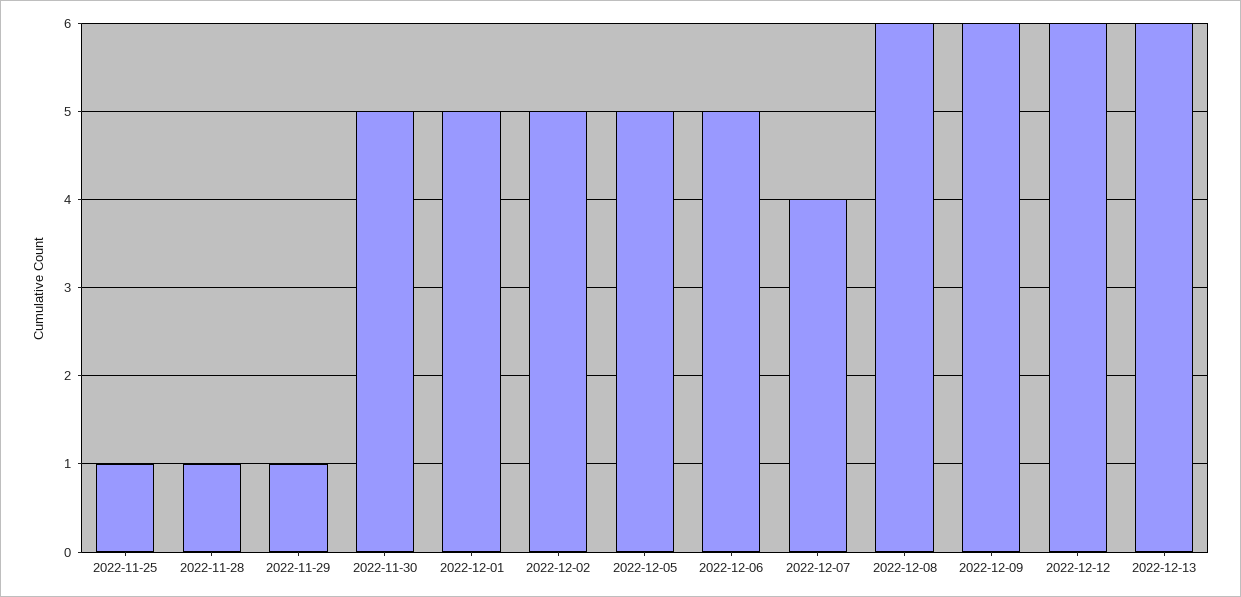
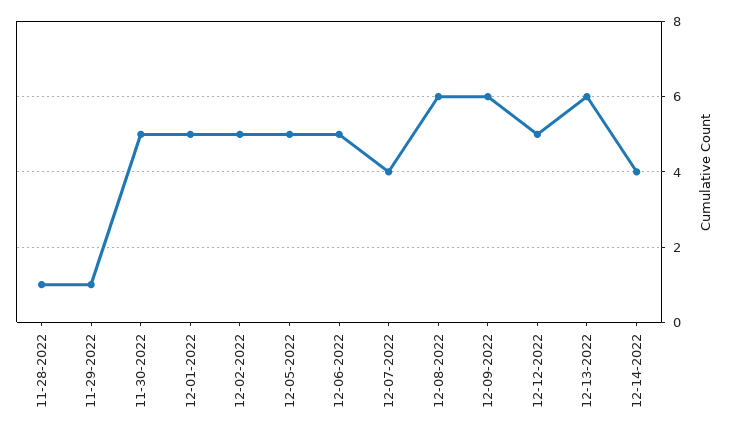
2022-11-25: 1 -> none
2022-12-12: 6 -> 5
12-14-2022: none -> 4

